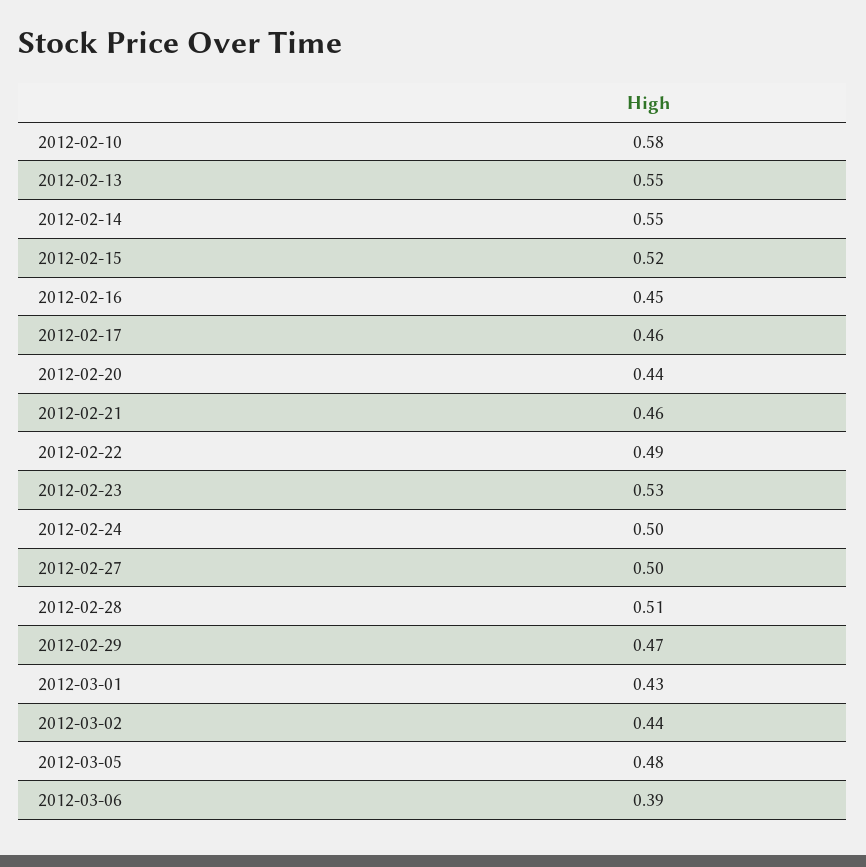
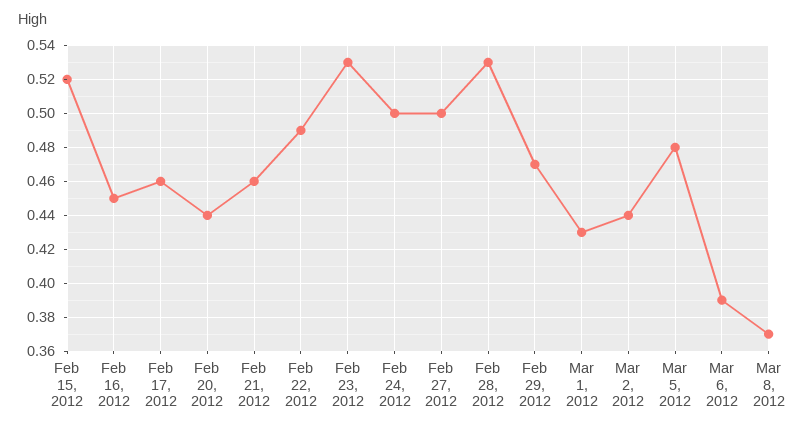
2012-02-10: 0.58 -> none
2012-02-13: 0.55 -> none
2012-02-14: 0.55 -> none
2012-02-28: 0.51 -> 0.53
Mar 8, 2012: none -> 0.37

